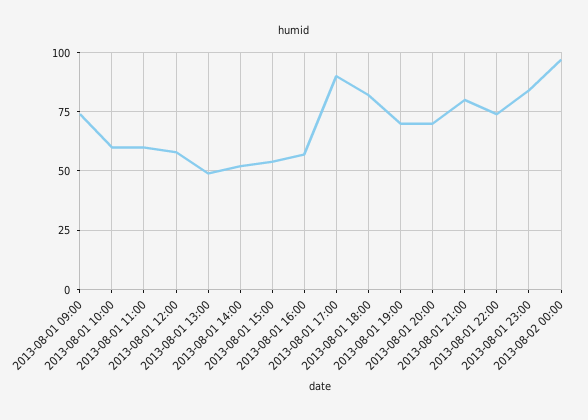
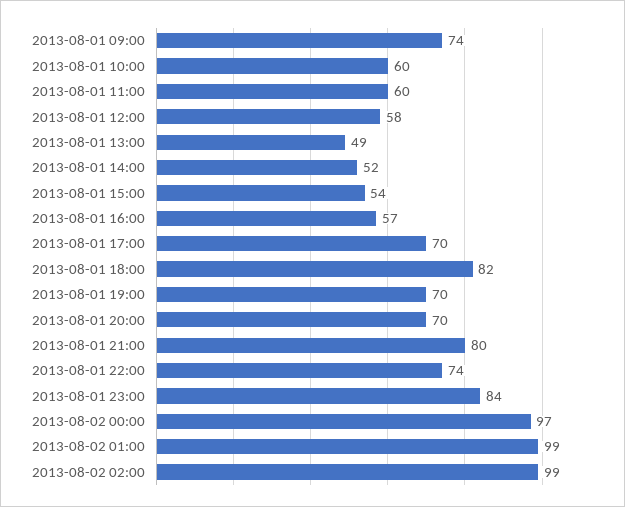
2013-08-01 17:00: 90 -> 70
2013-08-02 01:00: none -> 99
2013-08-02 02:00: none -> 99

